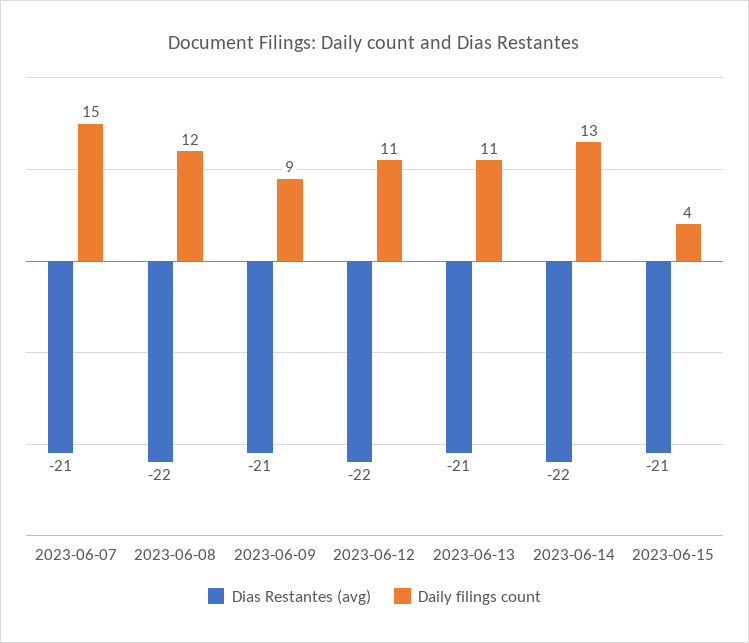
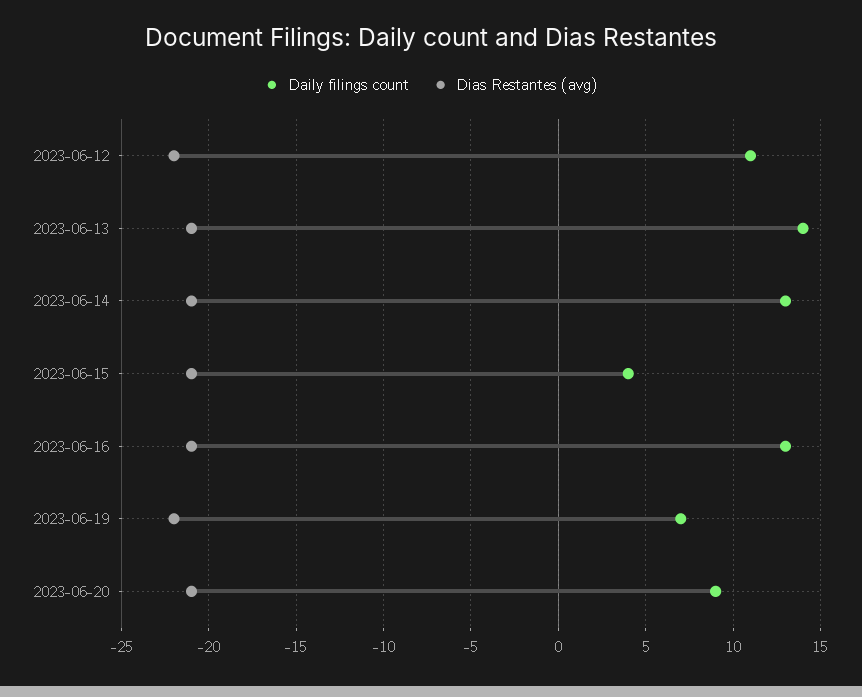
Dias Restantes (avg), 2023-06-07: -21 -> none
Daily filings count, 2023-06-07: 15 -> none
Dias Restantes (avg), 2023-06-08: -22 -> none
Daily filings count, 2023-06-08: 12 -> none
Dias Restantes (avg), 2023-06-09: -21 -> none
Daily filings count, 2023-06-09: 9 -> none
Daily filings count, 2023-06-13: 11 -> 14
Dias Restantes (avg), 2023-06-14: -22 -> -21
Daily filings count, 2023-06-16: none -> 13
Dias Restantes (avg), 2023-06-16: none -> -21
Daily filings count, 2023-06-19: none -> 7
Dias Restantes (avg), 2023-06-19: none -> -22
Daily filings count, 2023-06-20: none -> 9
Dias Restantes (avg), 2023-06-20: none -> -21

